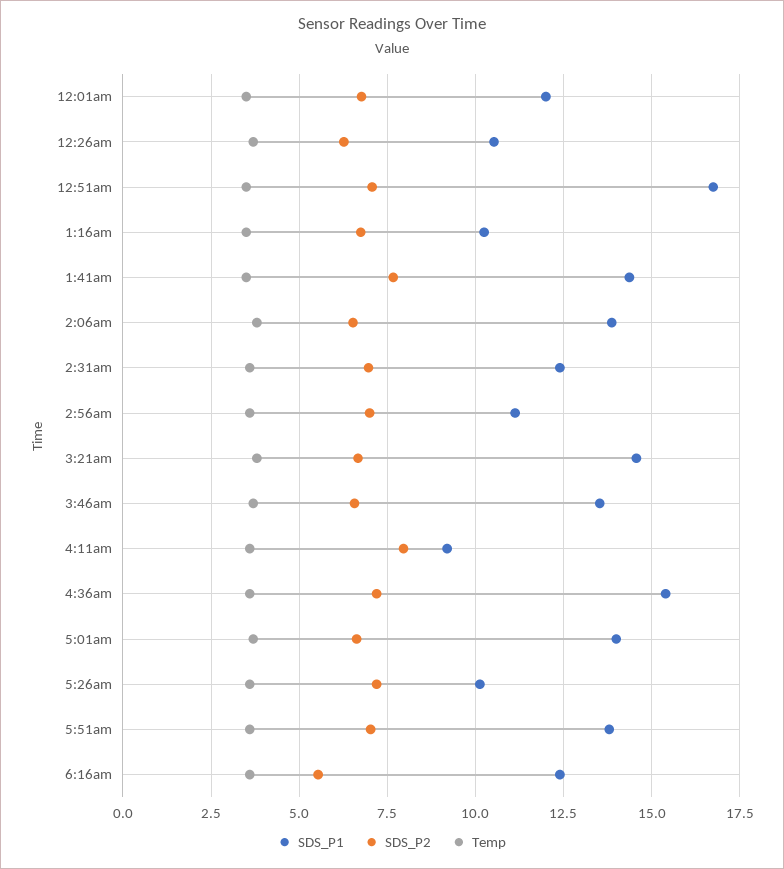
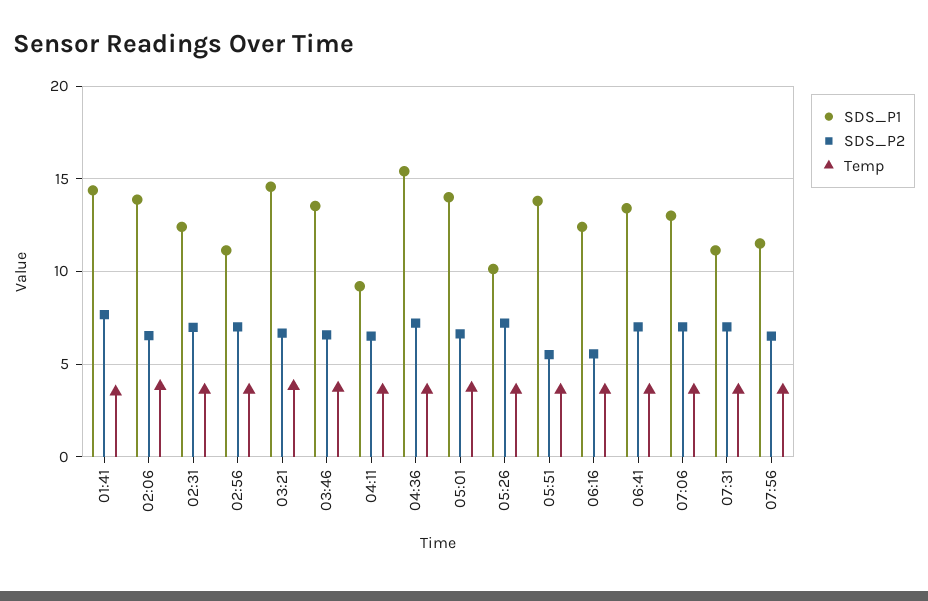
SDS_P1, 12:01am: 12 -> none
SDS_P2, 12:01am: 6.75 -> none
Temp, 12:01am: 3.5 -> none
SDS_P1, 12:26am: 10.5 -> none
SDS_P2, 12:26am: 6.25 -> none
Temp, 12:26am: 3.75 -> none
SDS_P1, 12:51am: 16.75 -> none
SDS_P2, 12:51am: 7 -> none
Temp, 12:51am: 3.5 -> none
SDS_P1, 1:16am: 10.25 -> none
SDS_P2, 1:16am: 6.75 -> none
Temp, 1:16am: 3.5 -> none
SDS_P2, 4:11am: 8 -> 6.5
SDS_P2, 5:51am: 7 -> 5.5
SDS_P1, 06:41: none -> 13.5
SDS_P2, 06:41: none -> 7
Temp, 06:41: none -> 3.5
SDS_P1, 07:06: none -> 13
SDS_P2, 07:06: none -> 7
Temp, 07:06: none -> 3.5
SDS_P1, 07:31: none -> 11
SDS_P2, 07:31: none -> 7
Temp, 07:31: none -> 3.5
SDS_P1, 07:56: none -> 11.5
SDS_P2, 07:56: none -> 6.5
Temp, 07:56: none -> 3.5

